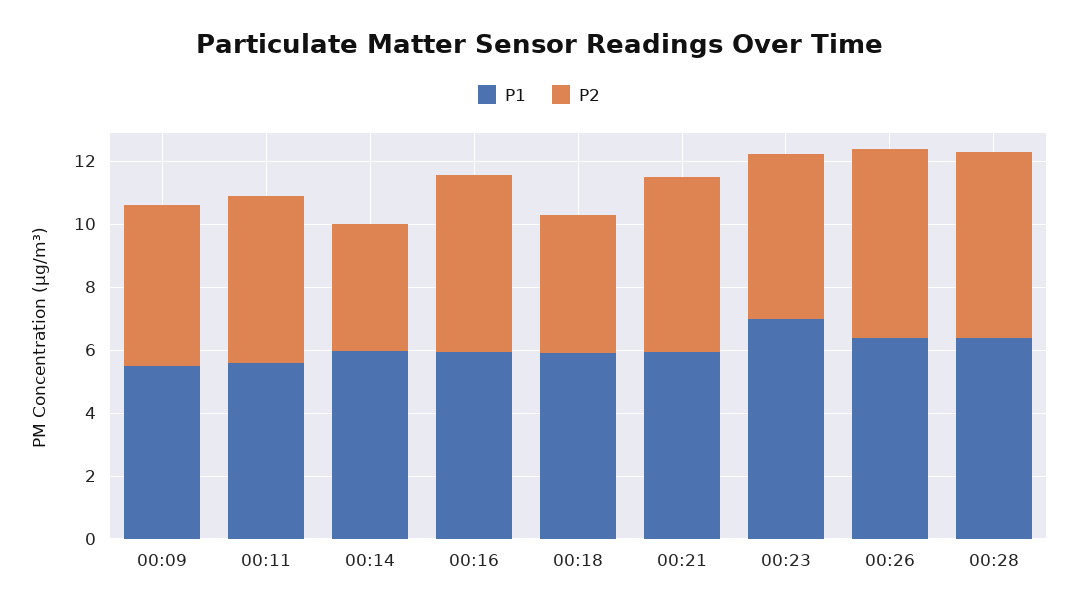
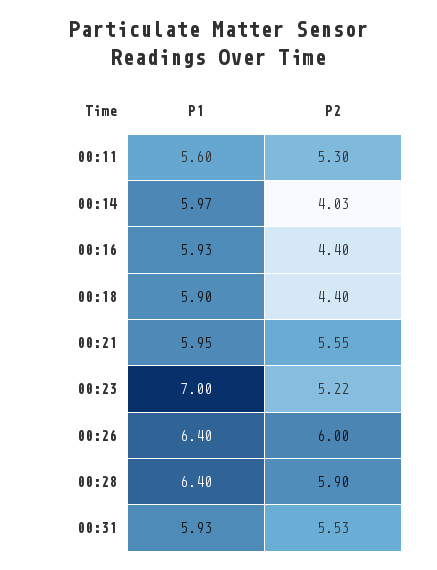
P1, 00:09: 5.5 -> none
P2, 00:09: 5 -> none
P2, 00:16: 5.5 -> 4.4
P1, 00:31: none -> 5.93
P2, 00:31: none -> 5.53

